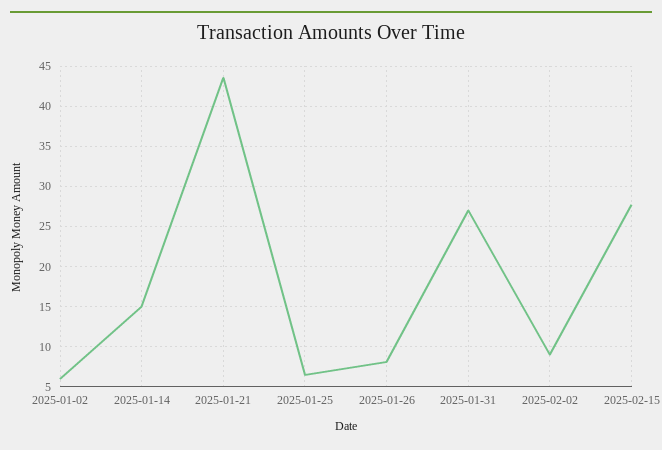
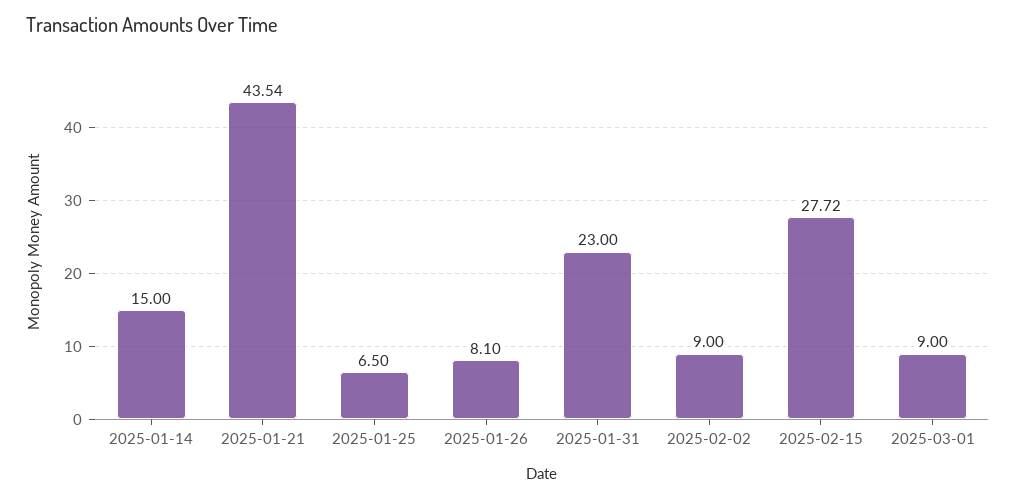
2025-01-02: 6 -> none
2025-01-31: 27 -> 23
2025-03-01: none -> 9

